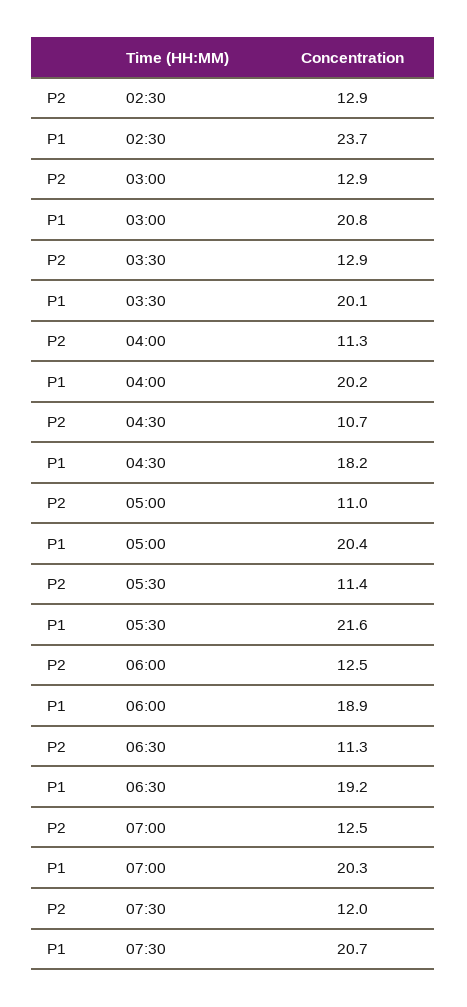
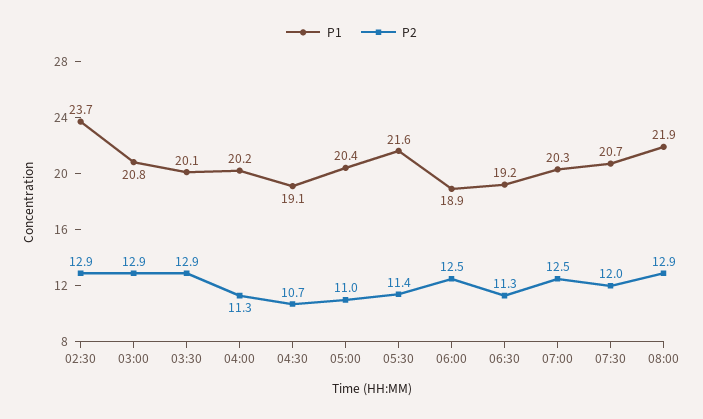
P1, 04:30: 18.2 -> 19.1
P1, 08:00: none -> 21.9
P2, 08:00: none -> 12.9

